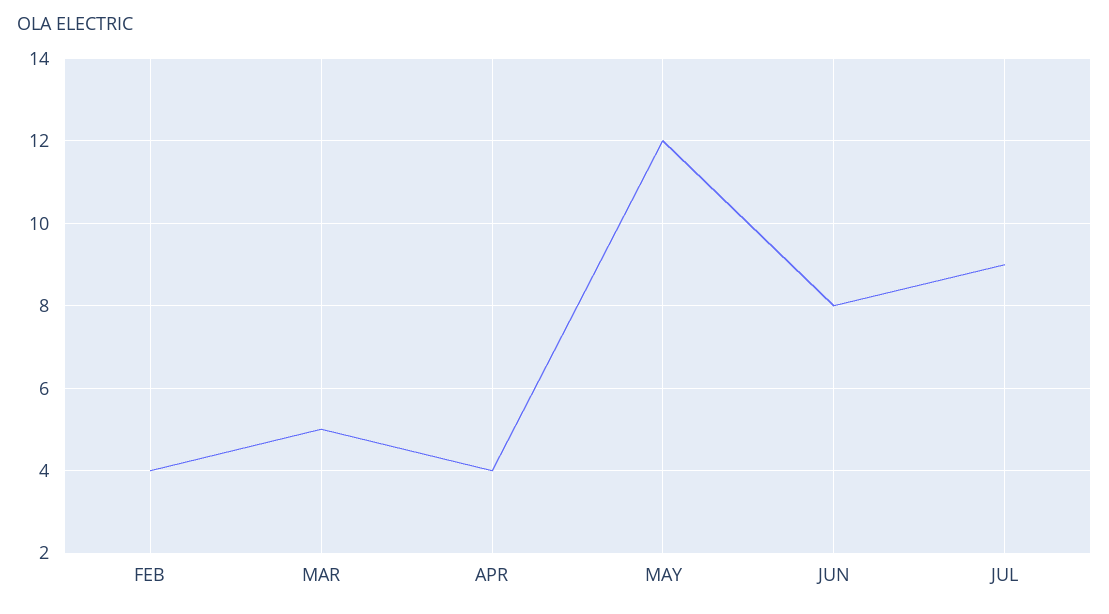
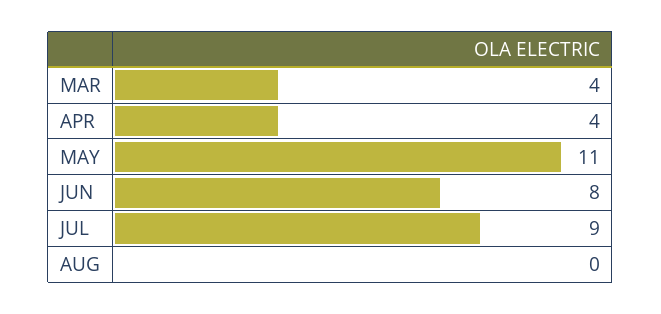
FEB: 4 -> none
MAR: 5 -> 4
MAY: 12 -> 11
AUG: none -> 0

